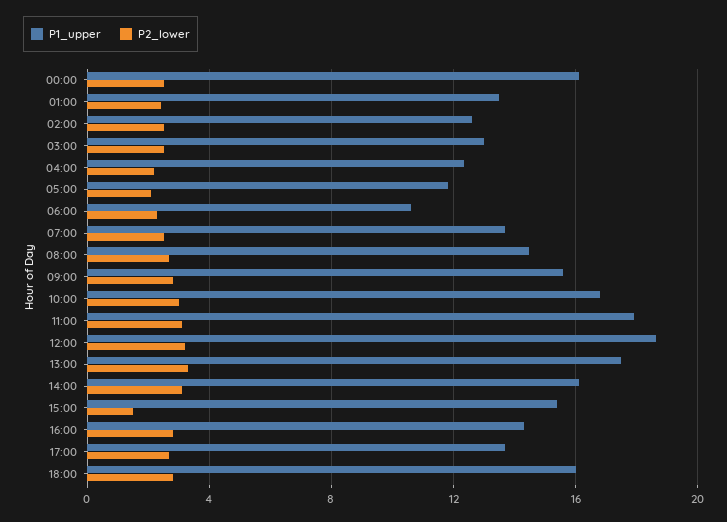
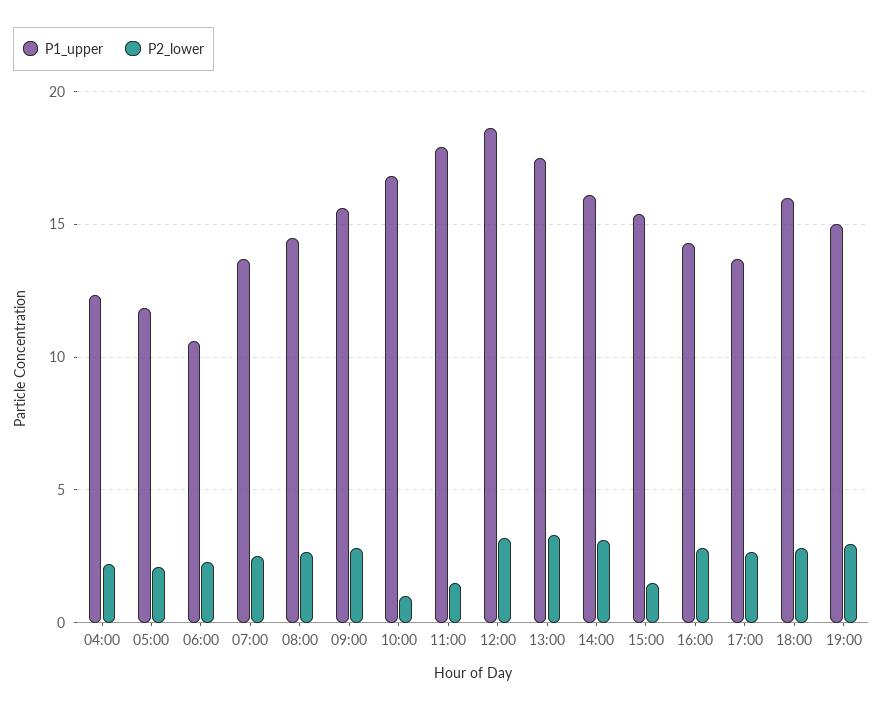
P1_upper, 00:00: 16 -> none
P2_lower, 00:00: 2.5 -> none
P1_upper, 01:00: 13.5 -> none
P2_lower, 01:00: 2.5 -> none
P1_upper, 02:00: 12.5 -> none
P2_lower, 02:00: 2.5 -> none
P1_upper, 03:00: 13 -> none
P2_lower, 03:00: 2.5 -> none
P2_lower, 10:00: 3 -> 1
P2_lower, 11:00: 3 -> 1.5
P1_upper, 19:00: none -> 15
P2_lower, 19:00: none -> 3

